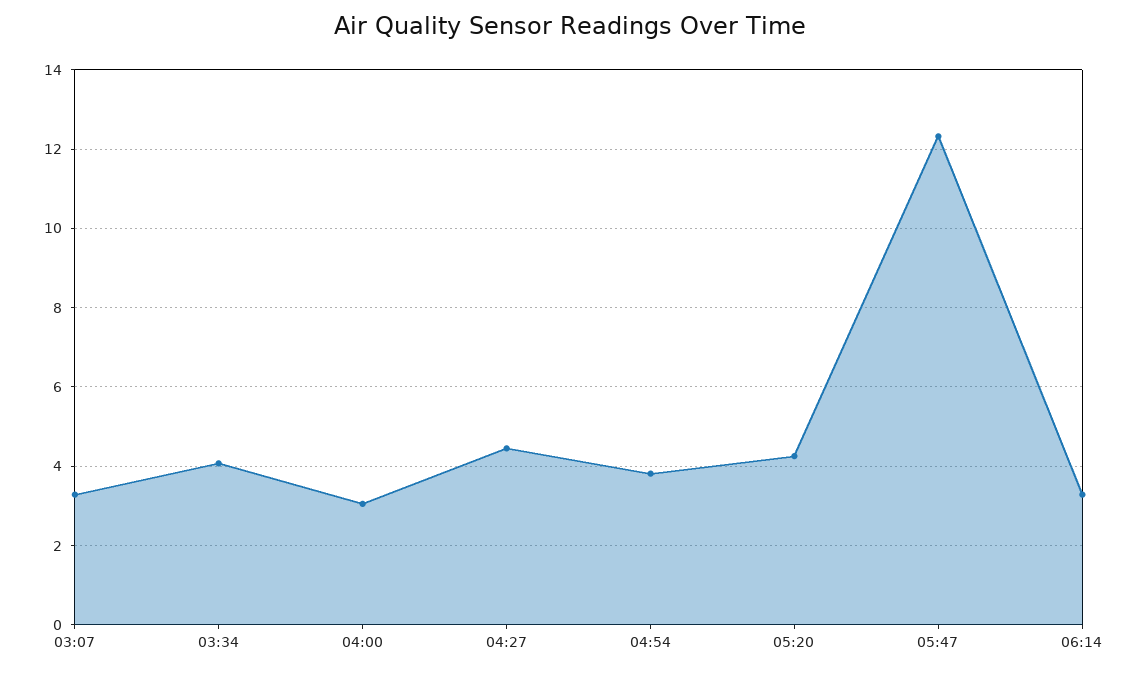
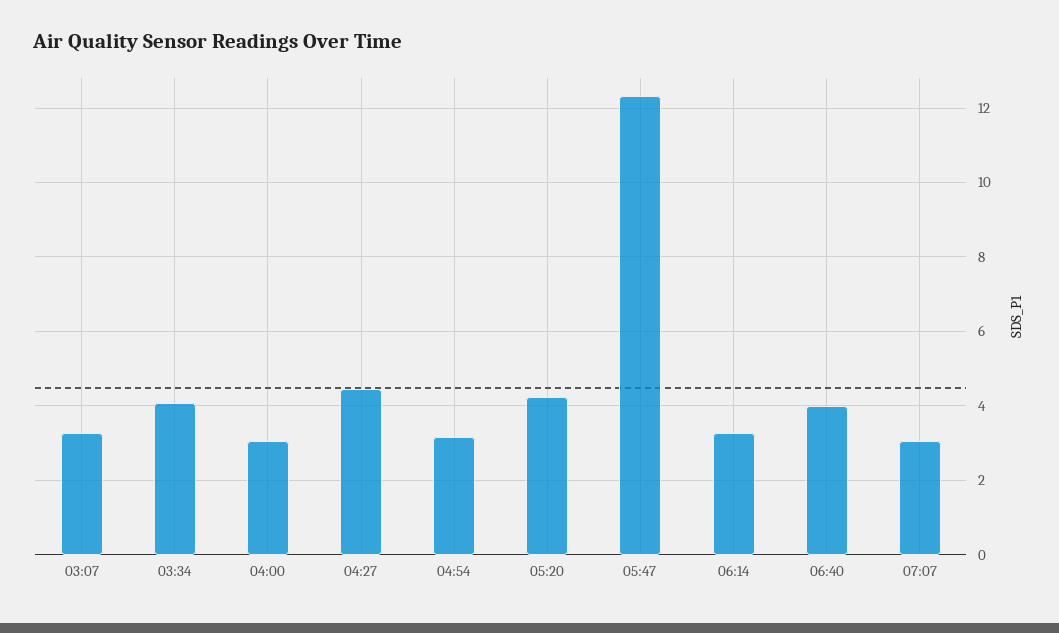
04:54: 3.8 -> 3.2
06:40: none -> 4
07:07: none -> 3

